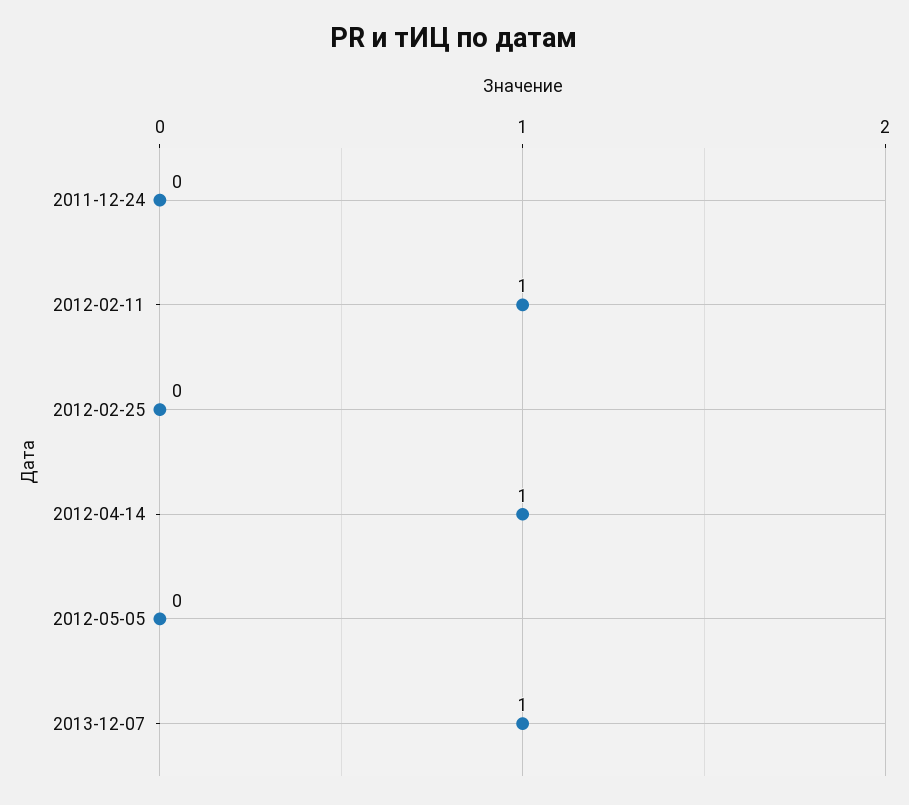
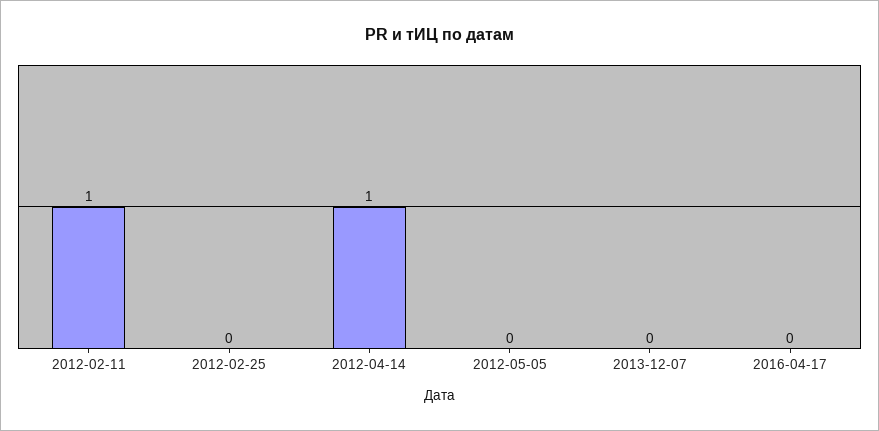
2011-12-24: 0 -> none
2013-12-07: 1 -> 0
2016-04-17: none -> 0

